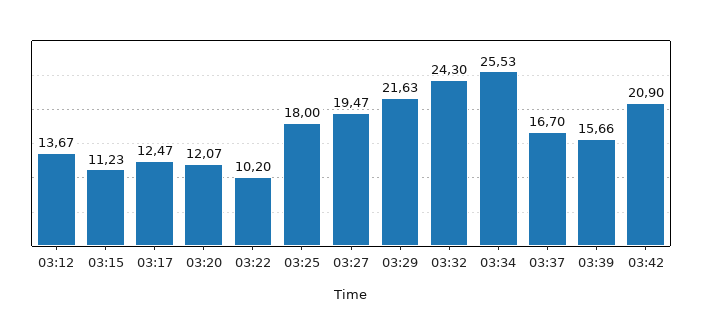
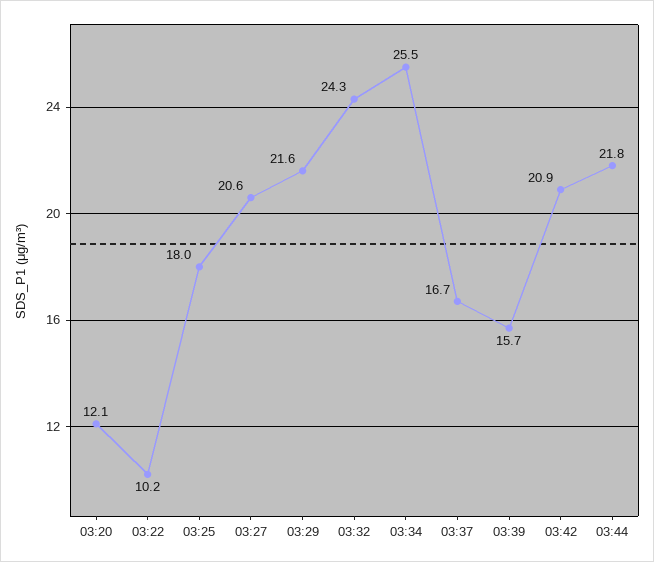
03:12: 13.67 -> none
03:15: 11.23 -> none
03:17: 12.47 -> none
03:27: 19.47 -> 20.6
03:44: none -> 21.8

